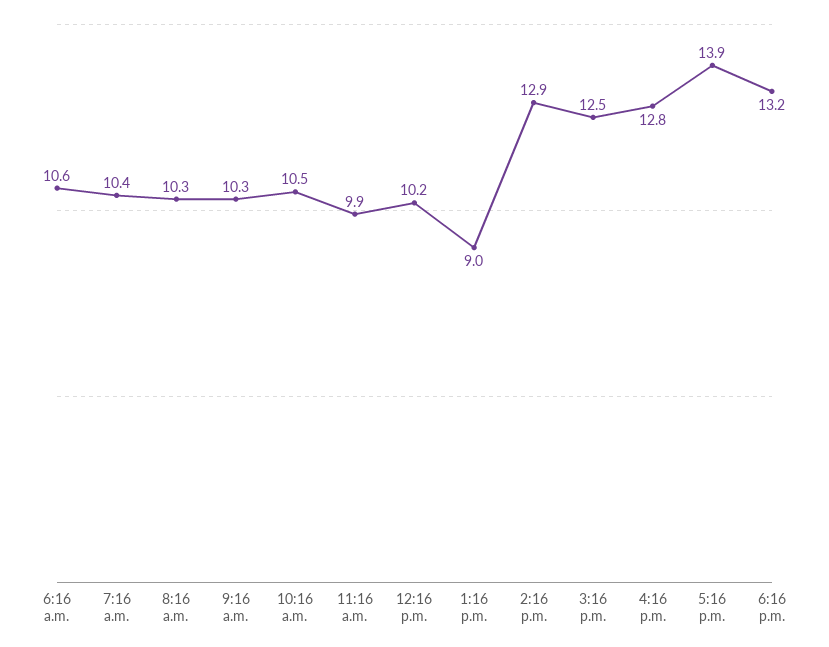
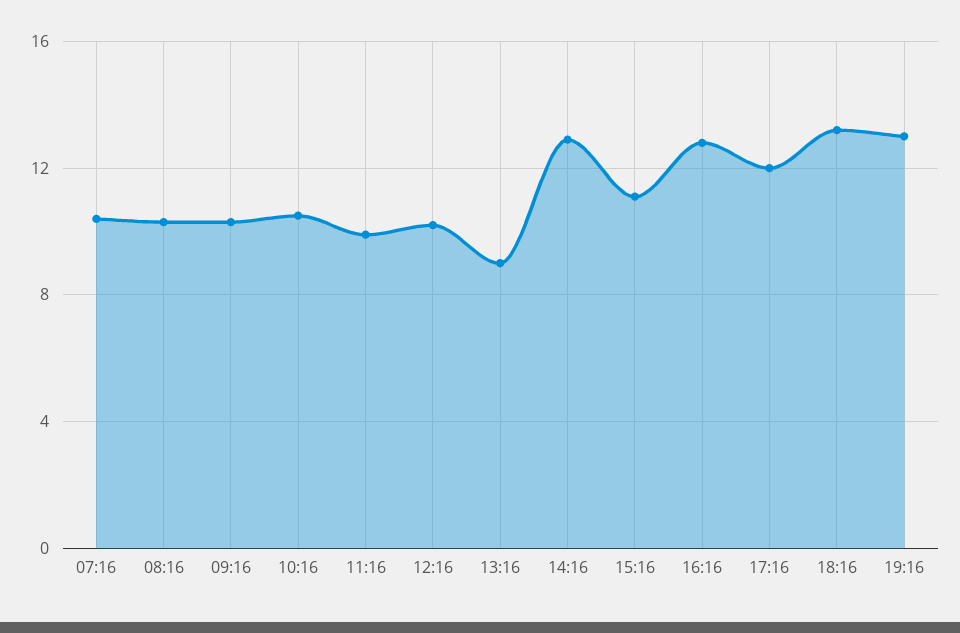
6:16 a.m.: 10.6 -> none
3:16 p.m.: 12.5 -> 11
5:16 p.m.: 13.9 -> 12
19:16: none -> 13

